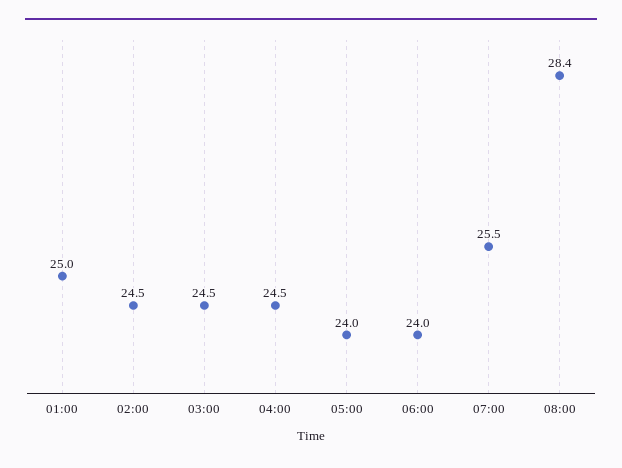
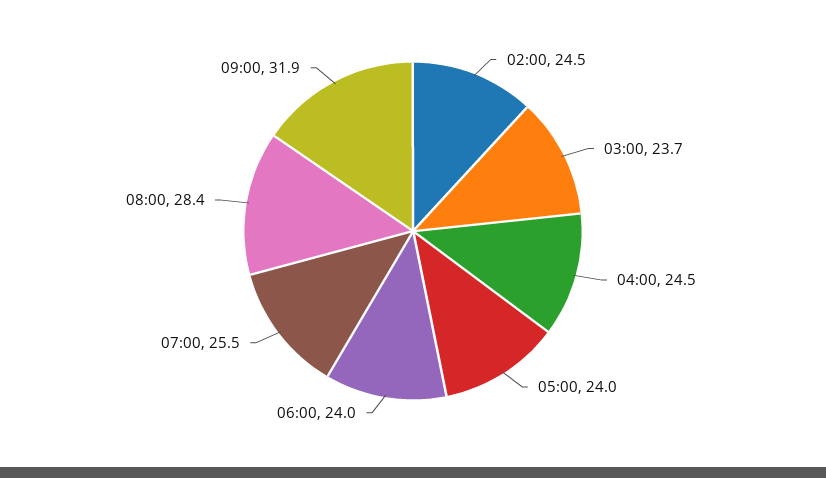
01:00: 25 -> none
03:00: 24.5 -> 23.7
09:00: none -> 31.9

